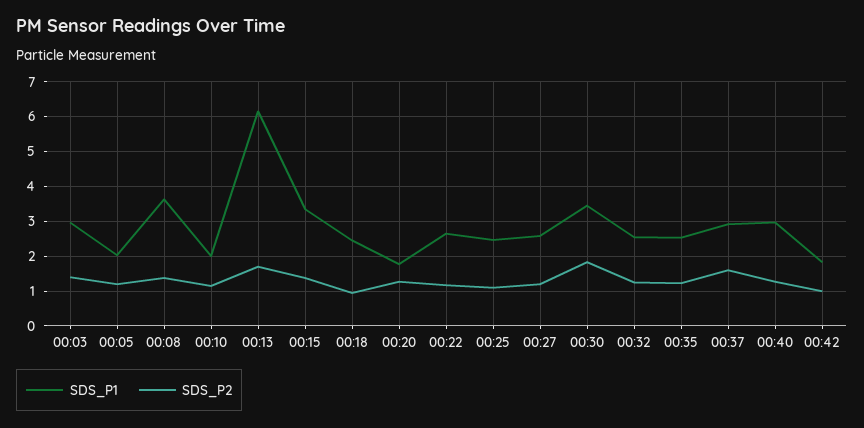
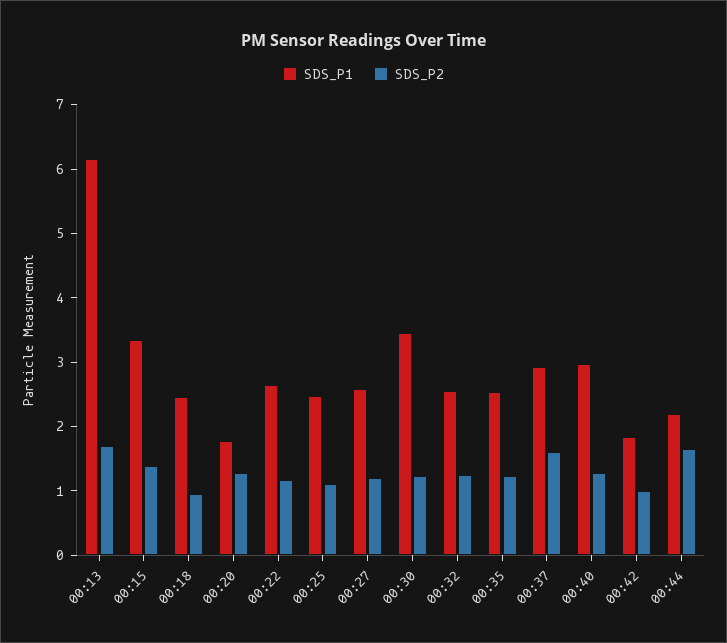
SDS_P1, 00:03: 3 -> none
SDS_P2, 00:03: 1.4 -> none
SDS_P1, 00:05: 2 -> none
SDS_P2, 00:05: 1.2 -> none
SDS_P1, 00:08: 3.6 -> none
SDS_P2, 00:08: 1.4 -> none
SDS_P1, 00:10: 2 -> none
SDS_P2, 00:10: 1.2 -> none
SDS_P2, 00:30: 1.8 -> 1.2
SDS_P1, 00:44: none -> 2.2
SDS_P2, 00:44: none -> 1.6

